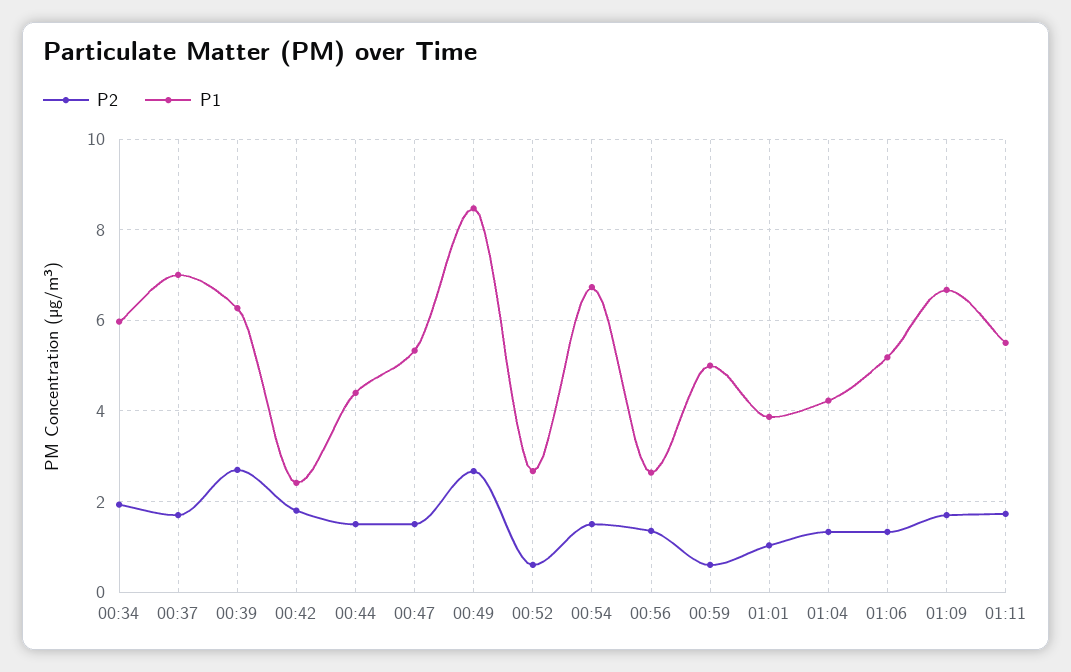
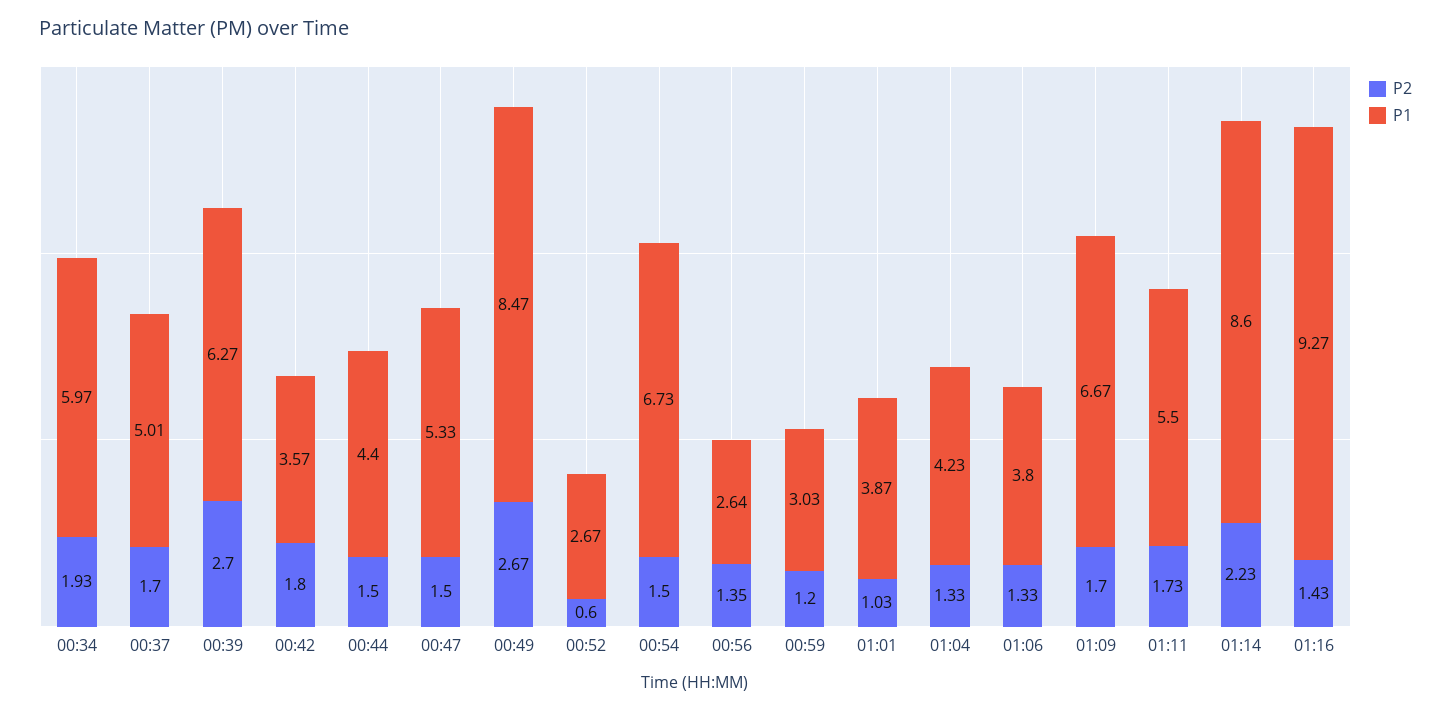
P1, 00:37: 7 -> 5.01
P1, 00:42: 2.4 -> 3.57
P2, 00:59: 0.6 -> 1.2
P1, 00:59: 5 -> 3.03
P1, 01:06: 5.2 -> 3.8
P2, 01:14: none -> 2.23
P1, 01:14: none -> 8.6
P2, 01:16: none -> 1.43
P1, 01:16: none -> 9.27

